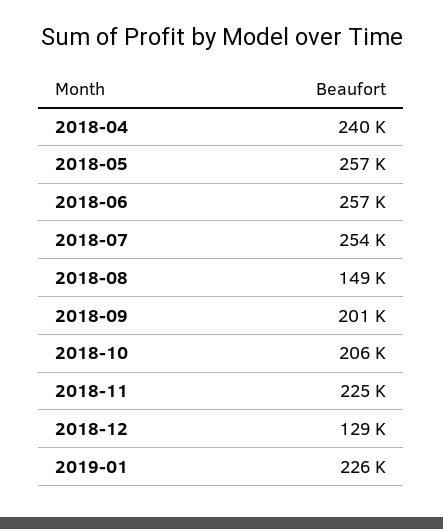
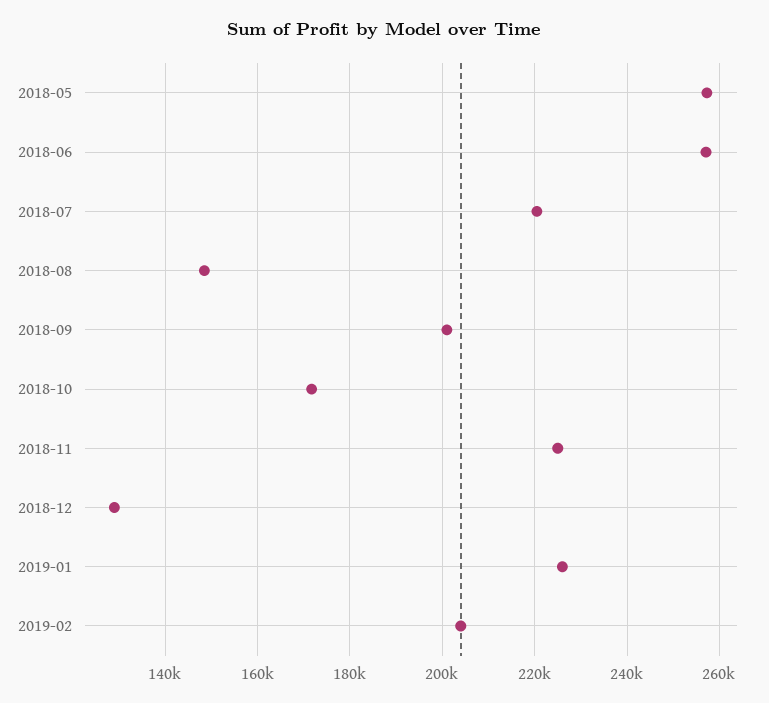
2018-04: 240000 -> none
2018-07: 254000 -> 220000
2018-10: 206000 -> 172000
2019-02: none -> 204000

